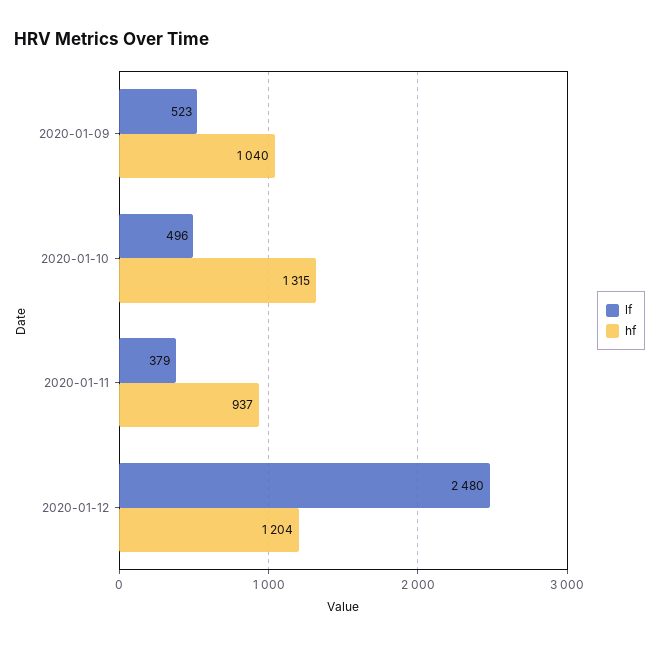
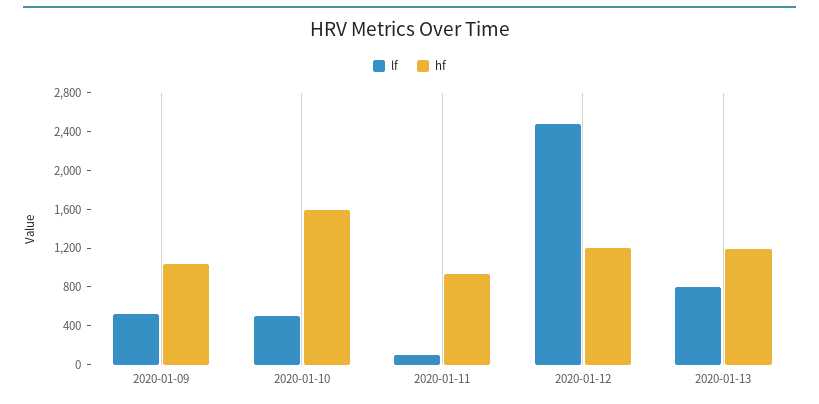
hf, 2020-01-10: 1315 -> 1600
lf, 2020-01-11: 379 -> 100
lf, 2020-01-13: none -> 800
hf, 2020-01-13: none -> 1200

